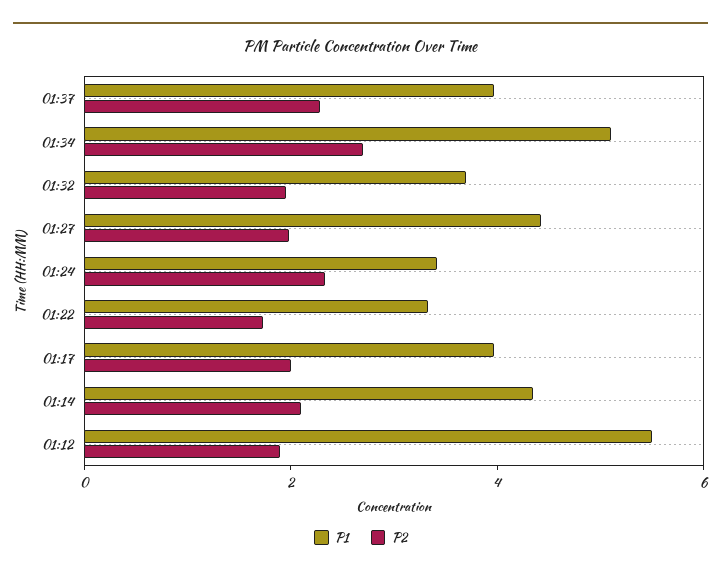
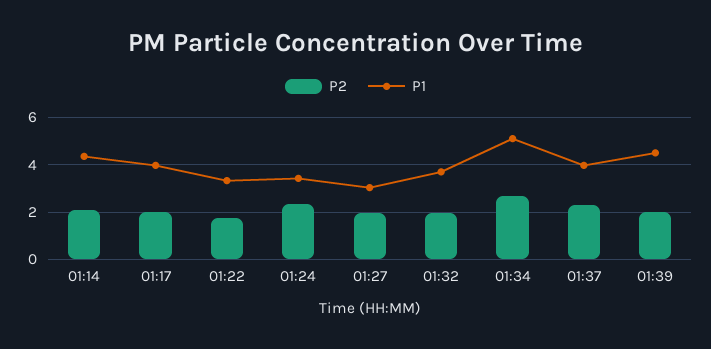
P1, 01:27: 4.5 -> 3
P1, 01:12: 5.5 -> none
P2, 01:12: 2 -> none
P2, 01:39: none -> 2
P1, 01:39: none -> 4.5

